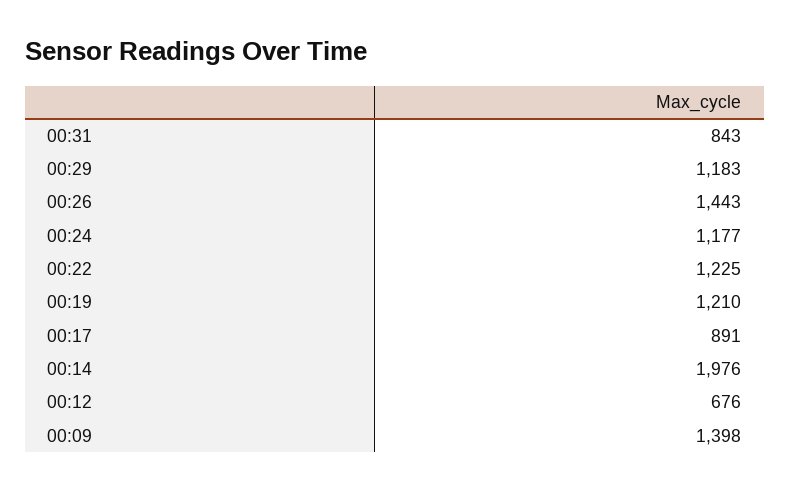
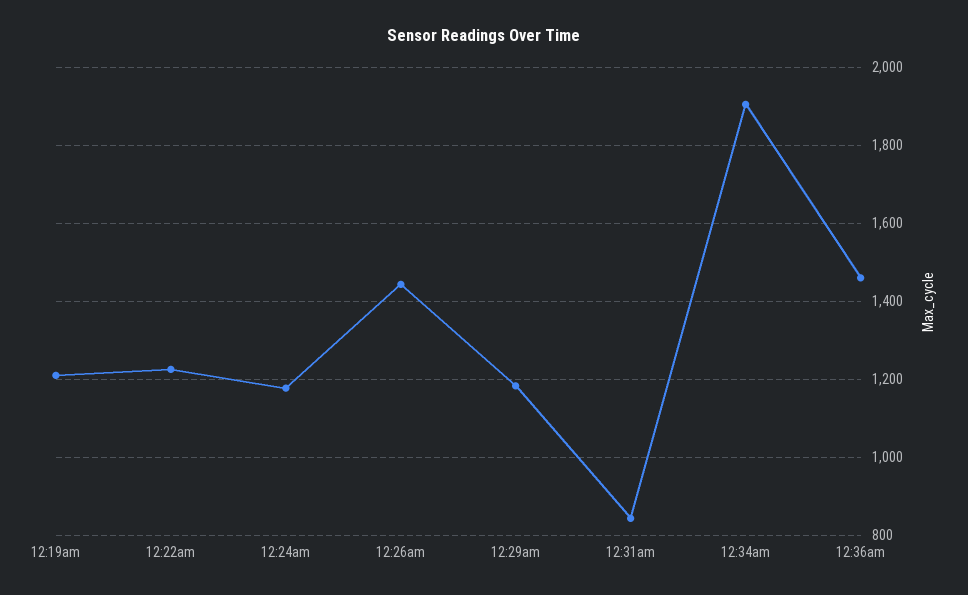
00:17: 891 -> none
00:14: 1976 -> none
00:12: 676 -> none
00:09: 1398 -> none
12:34am: none -> 1900
12:36am: none -> 1460

